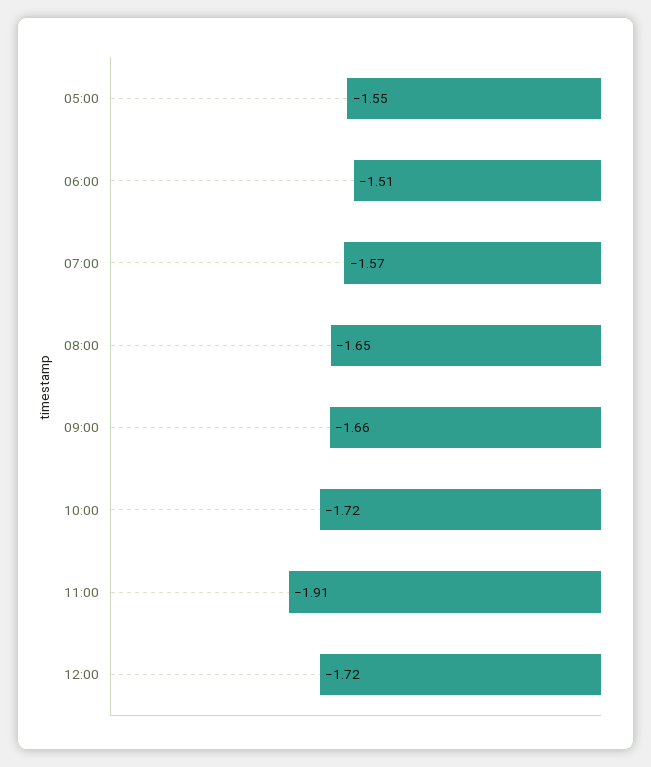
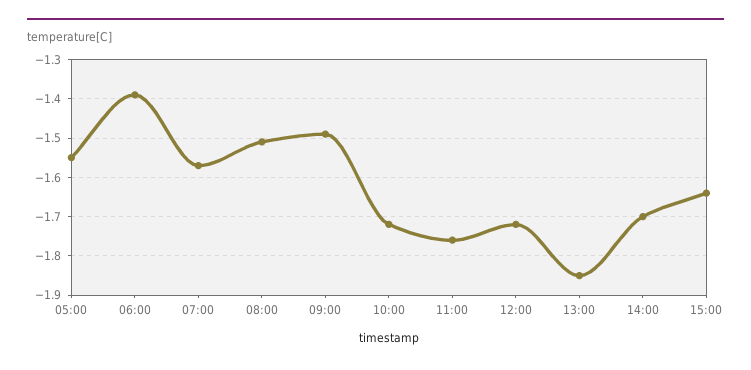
06:00: -1.51 -> -1.4
08:00: -1.65 -> -1.5
09:00: -1.66 -> -1.5
11:00: -1.91 -> -1.75
13:00: none -> -1.85
14:00: none -> -1.7
15:00: none -> -1.65

